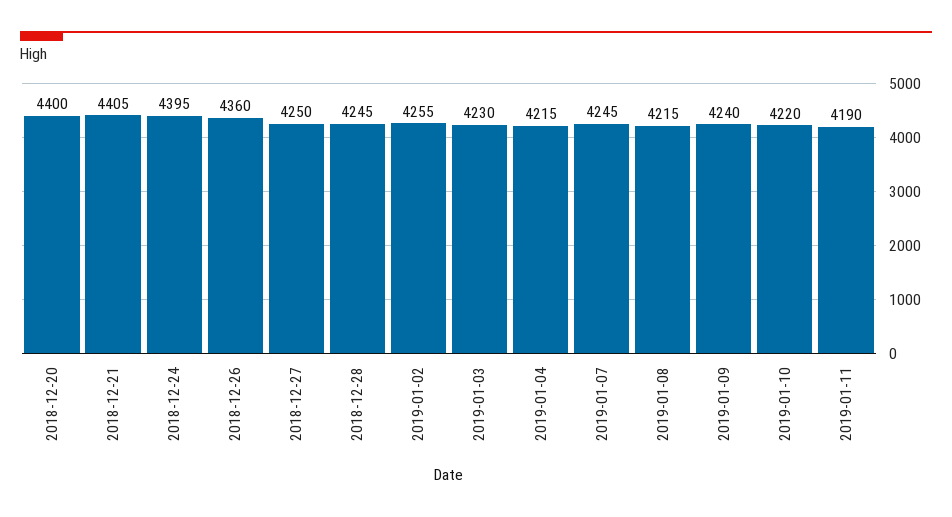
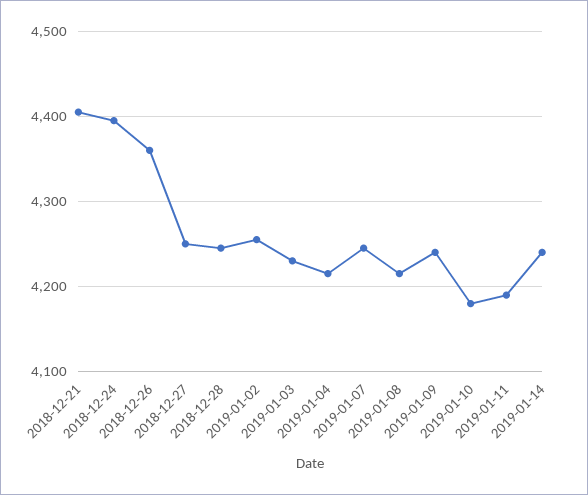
2018-12-20: 4400 -> none
2019-01-10: 4220 -> 4180
2019-01-14: none -> 4240

